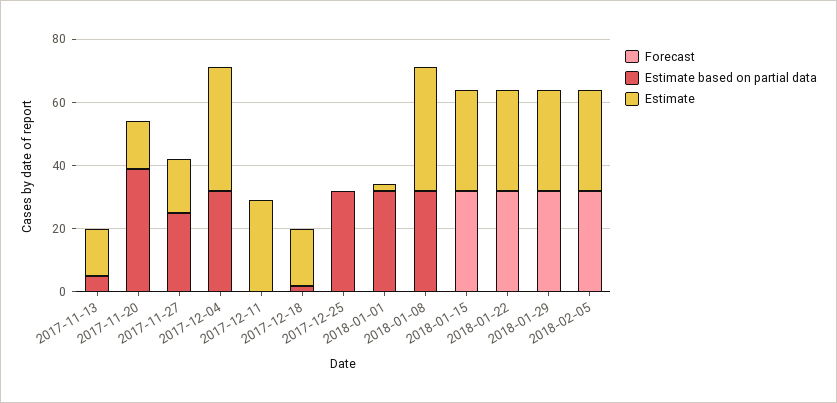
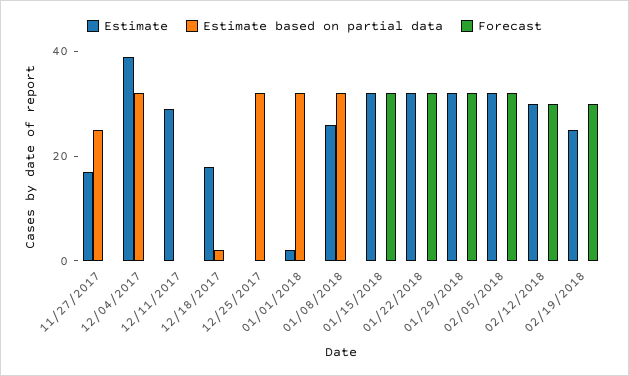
Forecast, 2017-11-13: 0 -> none
Estimate based on partial data, 2017-11-13: 5 -> none
Estimate, 2017-11-13: 15 -> none
Forecast, 2017-11-20: 0 -> none
Estimate based on partial data, 2017-11-20: 40 -> none
Estimate, 2017-11-20: 15 -> none
Estimate, 2018-01-08: 40 -> 25
Estimate, 02/12/2018: none -> 30
Estimate based on partial data, 02/12/2018: none -> 0
Forecast, 02/12/2018: none -> 30
Estimate, 02/19/2018: none -> 25
Estimate based on partial data, 02/19/2018: none -> 0
Forecast, 02/19/2018: none -> 30

